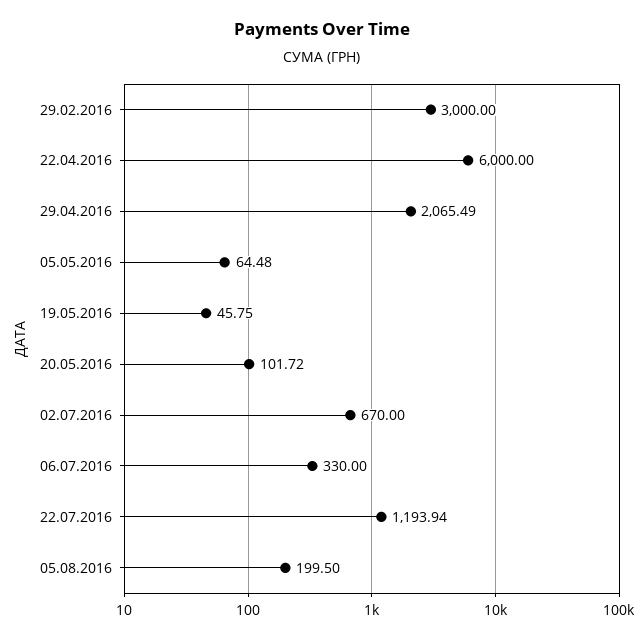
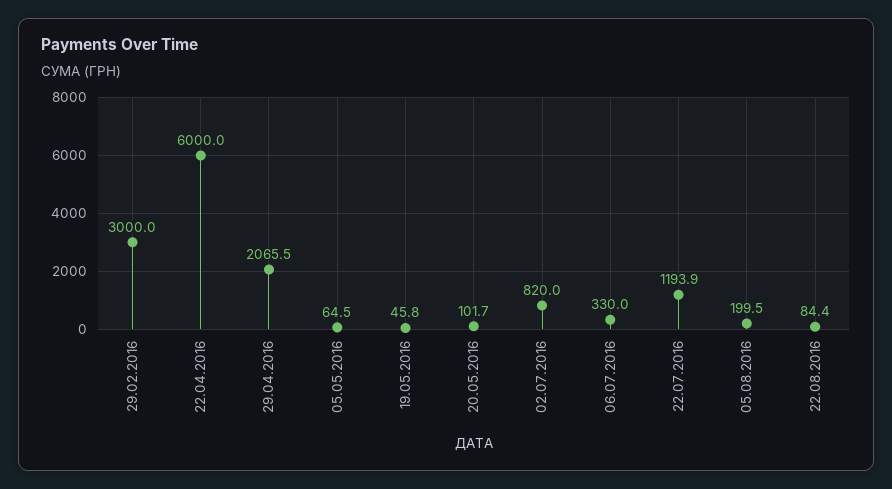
02.07.2016: 670 -> 820
22.08.2016: none -> 84.4

